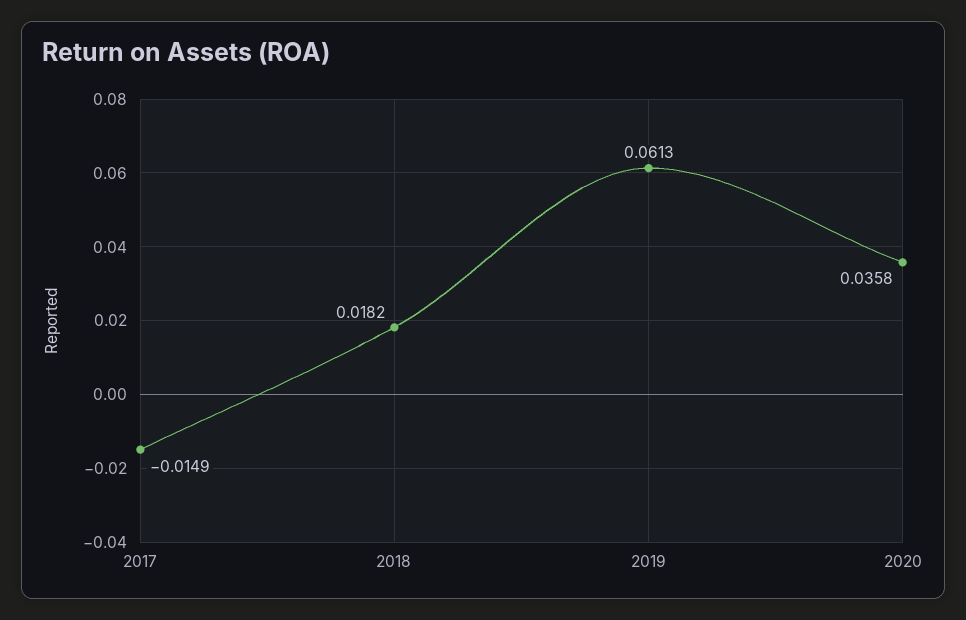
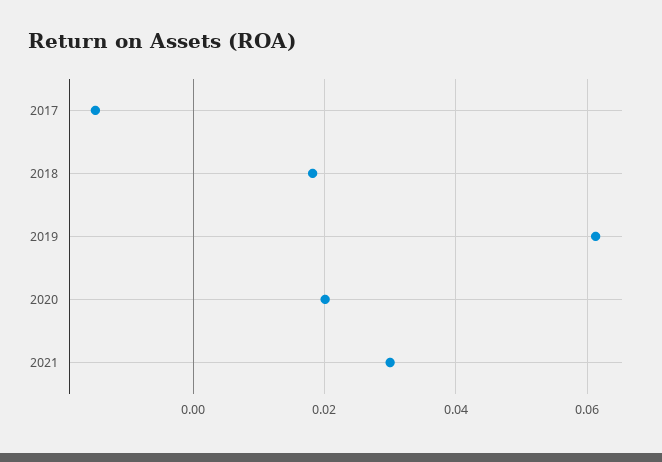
2020: 0.0358 -> 0.02
2021: none -> 0.03

